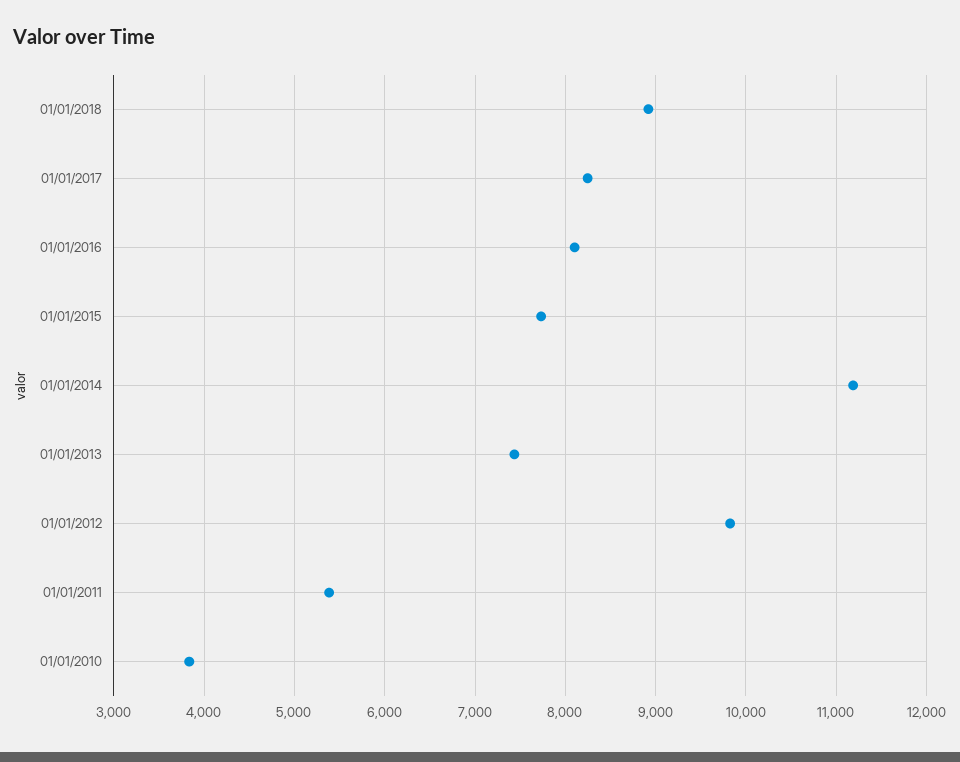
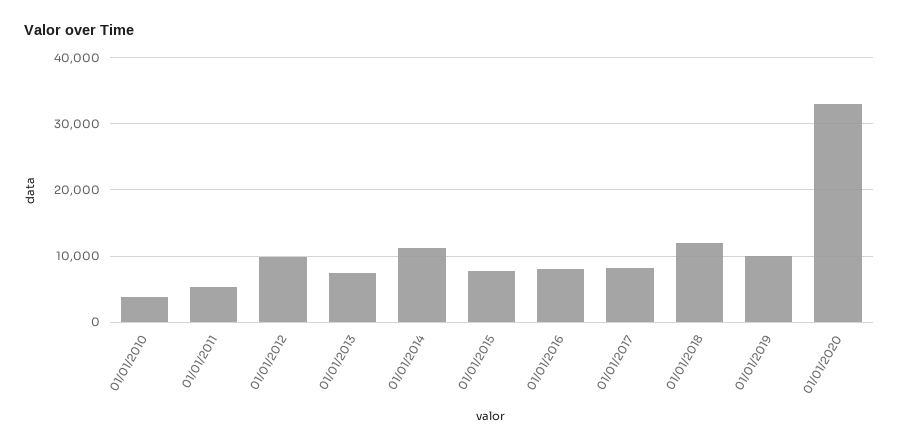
01/01/2018: 8900 -> 12000
01/01/2019: none -> 10000
01/01/2020: none -> 33000

